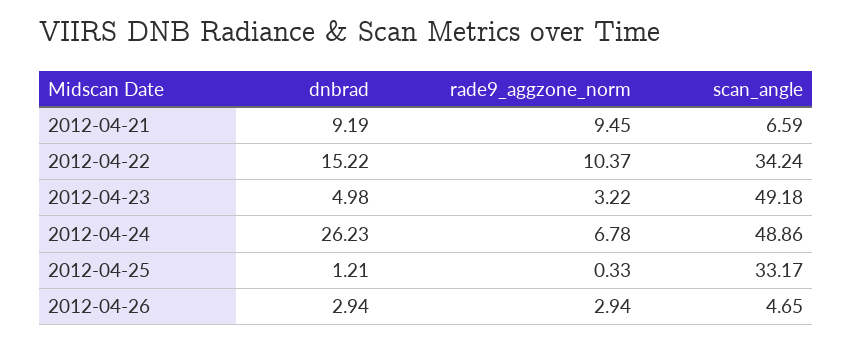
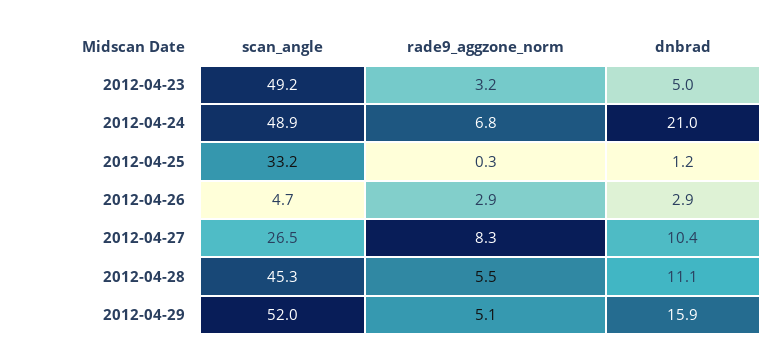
dnbrad, 2012-04-21: 9.19 -> none
rade9_aggzone_norm, 2012-04-21: 9.45 -> none
scan_angle, 2012-04-21: 6.59 -> none
dnbrad, 2012-04-22: 15.22 -> none
rade9_aggzone_norm, 2012-04-22: 10.37 -> none
scan_angle, 2012-04-22: 34.24 -> none
dnbrad, 2012-04-24: 26.23 -> 21
scan_angle, 2012-04-27: none -> 26.5
rade9_aggzone_norm, 2012-04-27: none -> 8.3
dnbrad, 2012-04-27: none -> 10.4
scan_angle, 2012-04-28: none -> 45.3
rade9_aggzone_norm, 2012-04-28: none -> 5.5
dnbrad, 2012-04-28: none -> 11.1
scan_angle, 2012-04-29: none -> 52
rade9_aggzone_norm, 2012-04-29: none -> 5.1
dnbrad, 2012-04-29: none -> 15.9

